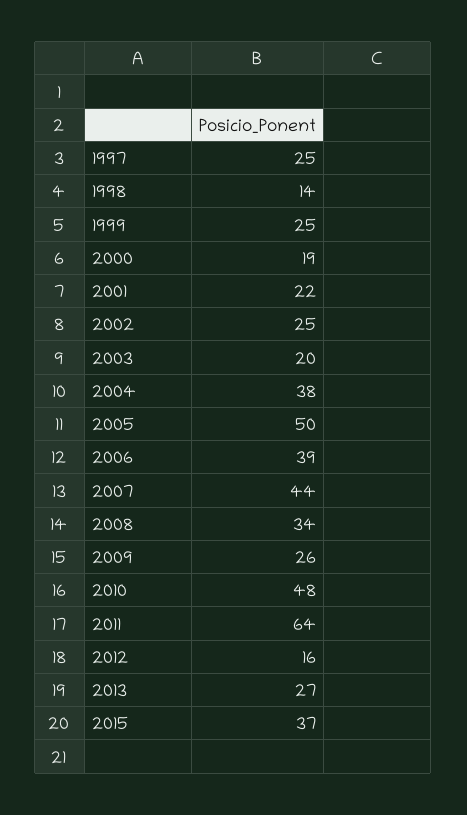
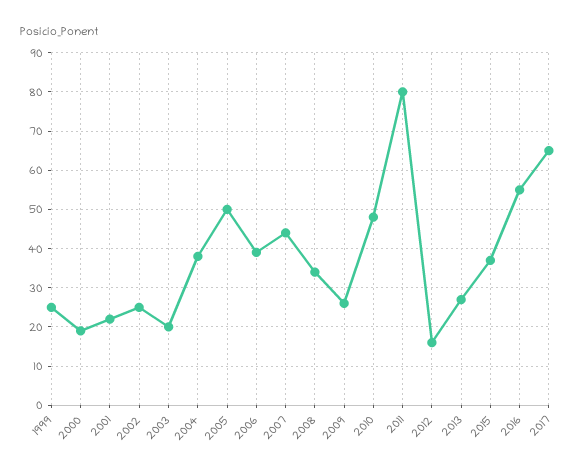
1997: 25 -> none
1998: 14 -> none
2011: 64 -> 80
2016: none -> 55
2017: none -> 65

